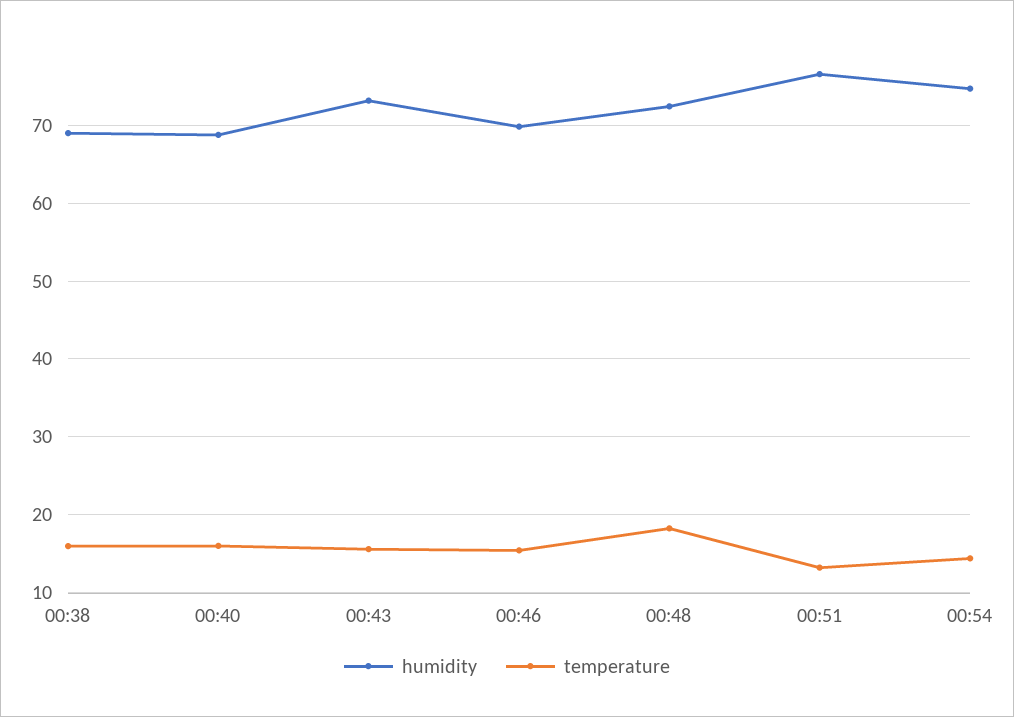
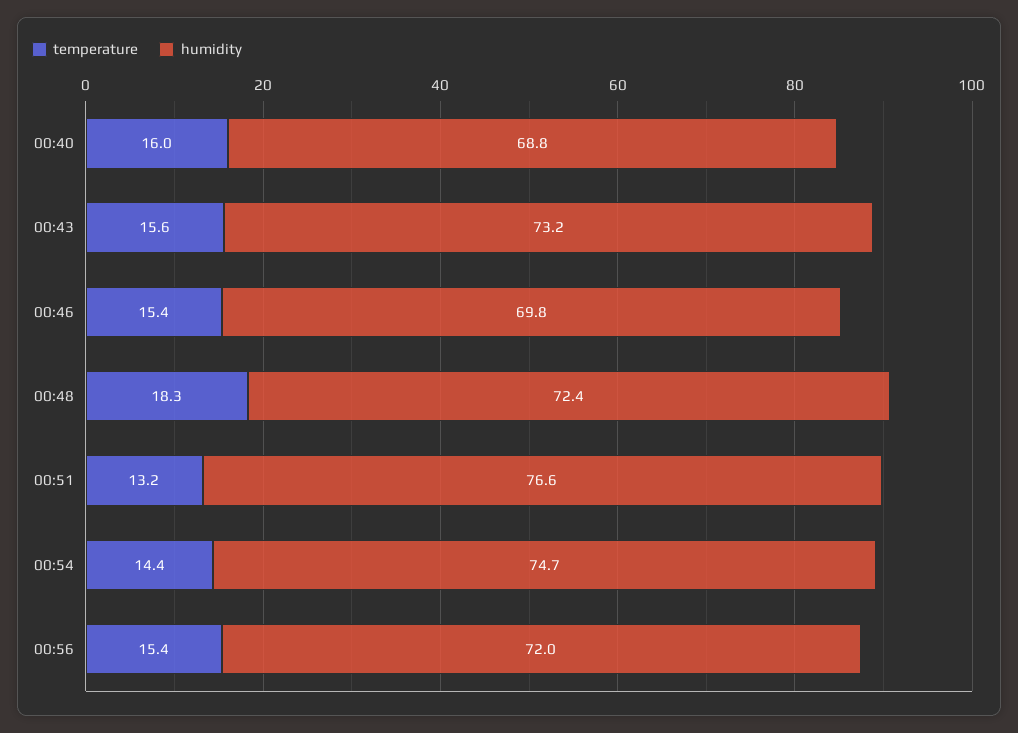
humidity, 00:38: 69 -> none
temperature, 00:38: 16 -> none
temperature, 00:56: none -> 15.4
humidity, 00:56: none -> 72

